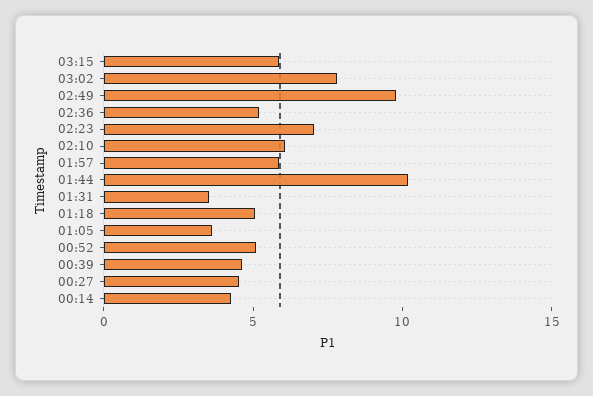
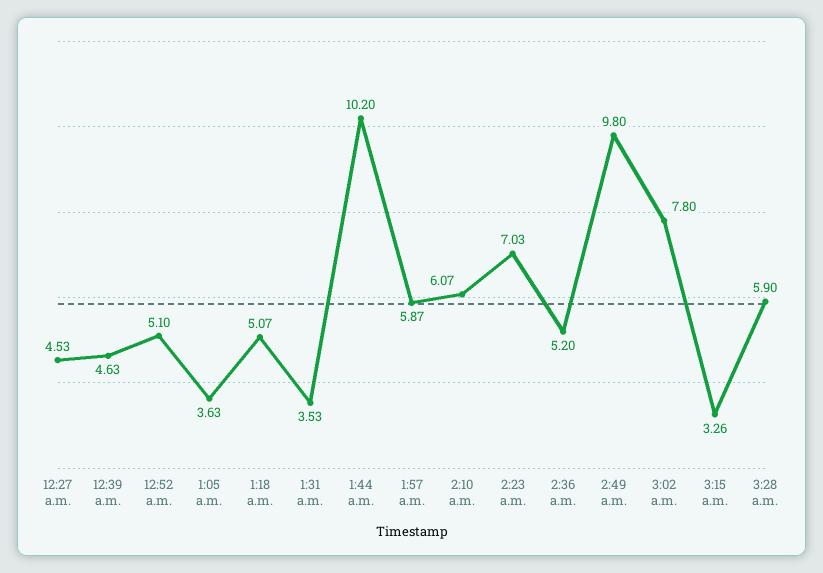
03:15: 6 -> 3.26
00:14: 4 -> none
3:28 a.m.: none -> 5.9

